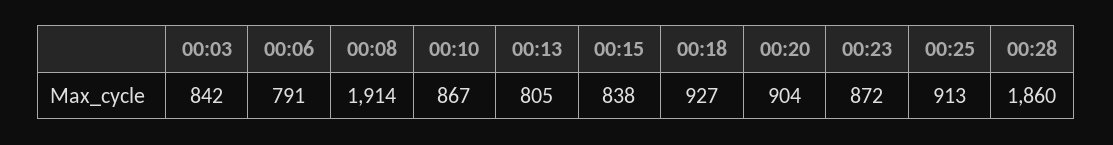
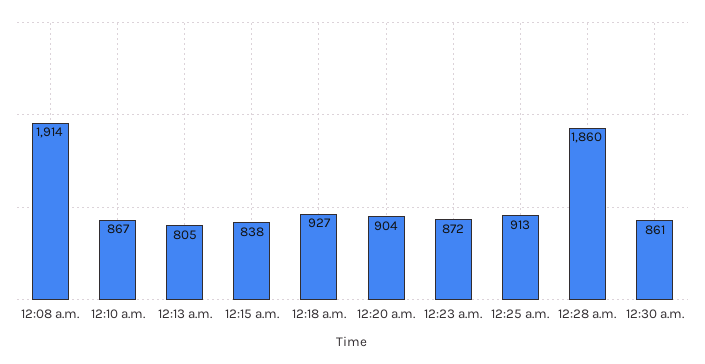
00:03: 842 -> none
00:06: 791 -> none
12:30 a.m.: none -> 861

